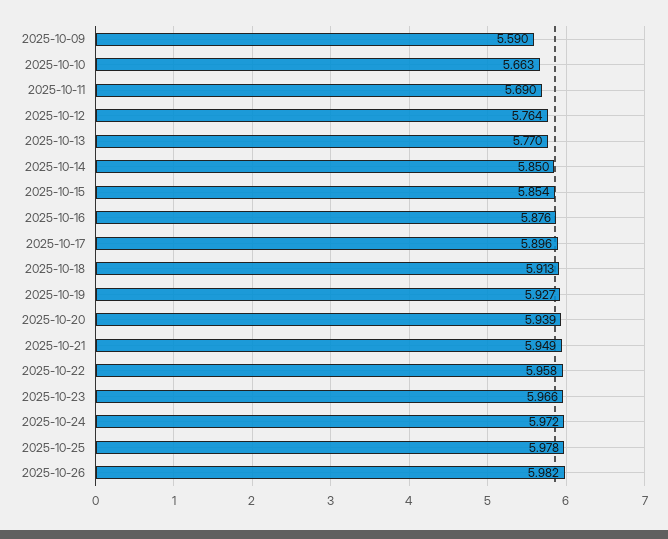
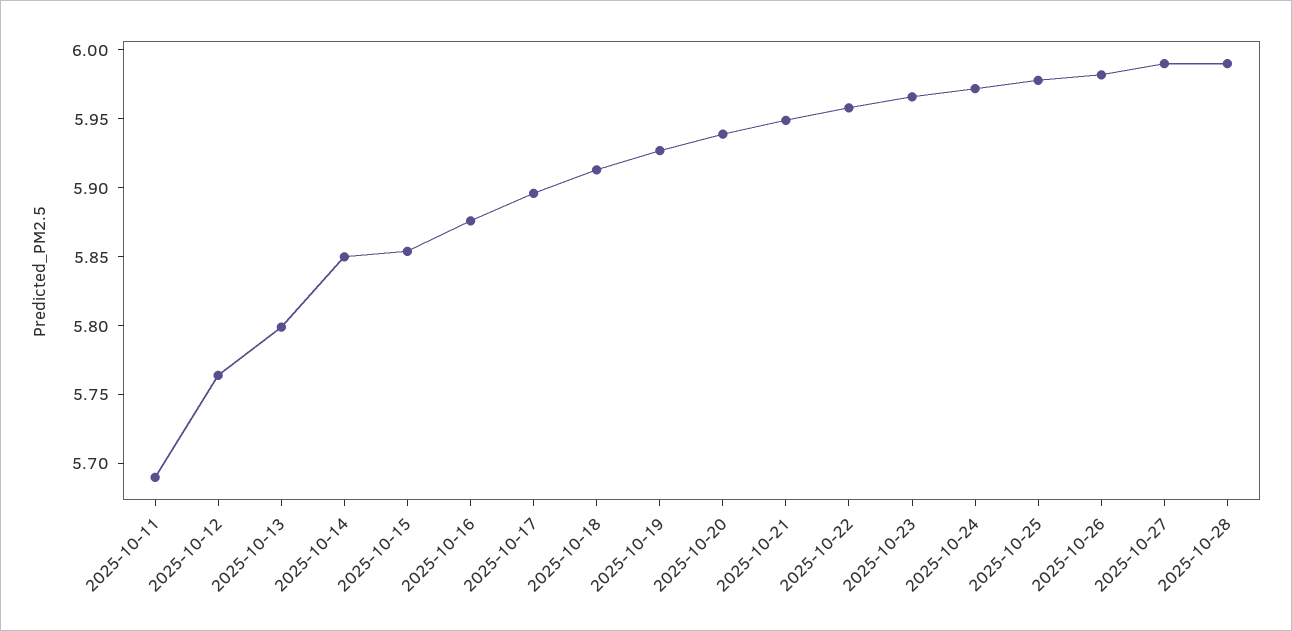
2025-10-09: 5.59 -> none
2025-10-10: 5.663 -> none
2025-10-13: 5.77 -> 5.8
2025-10-27: none -> 5.99
2025-10-28: none -> 5.99

